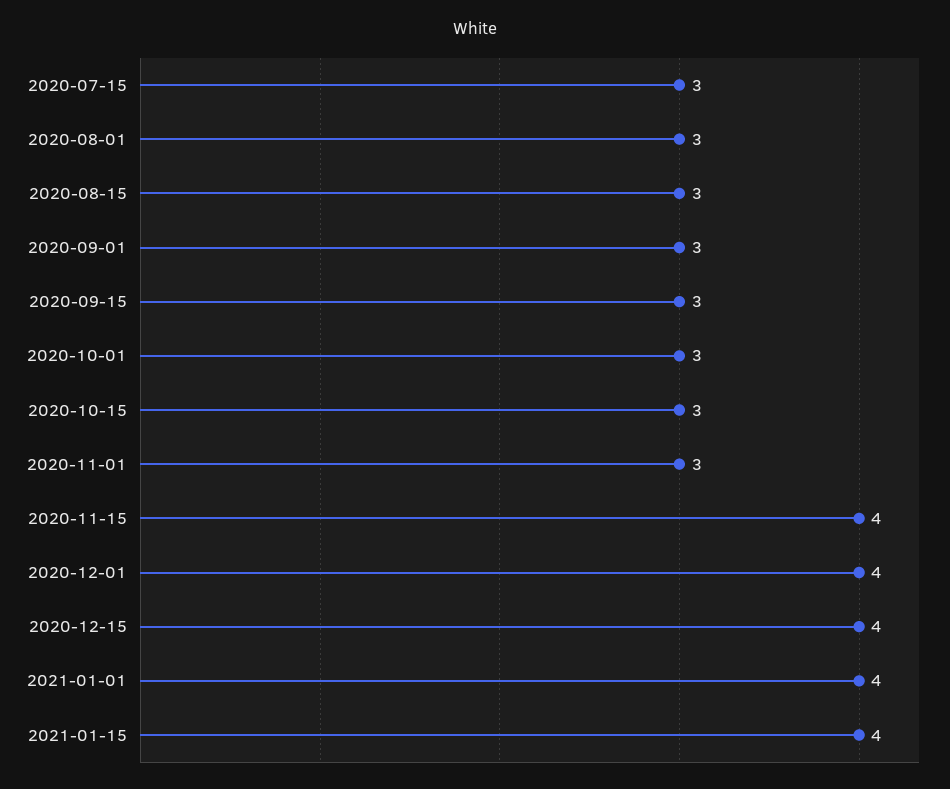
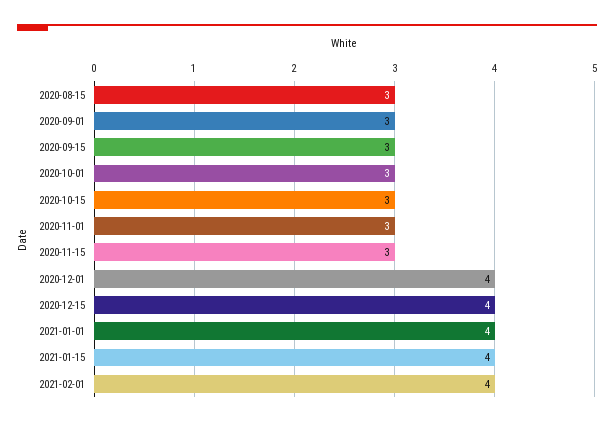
2020-07-15: 3 -> none
2020-08-01: 3 -> none
2020-11-15: 4 -> 3
2021-02-01: none -> 4

